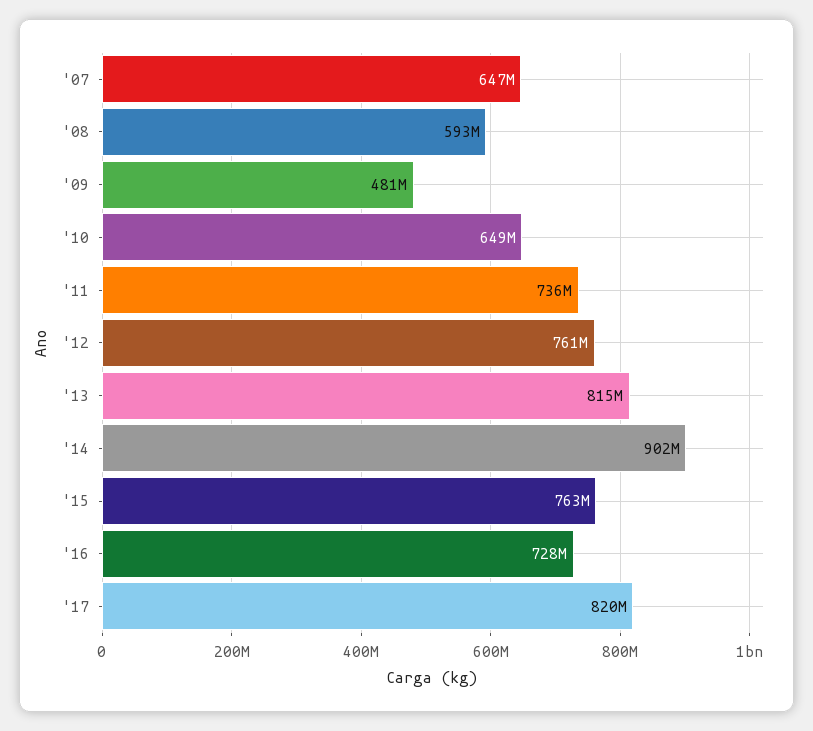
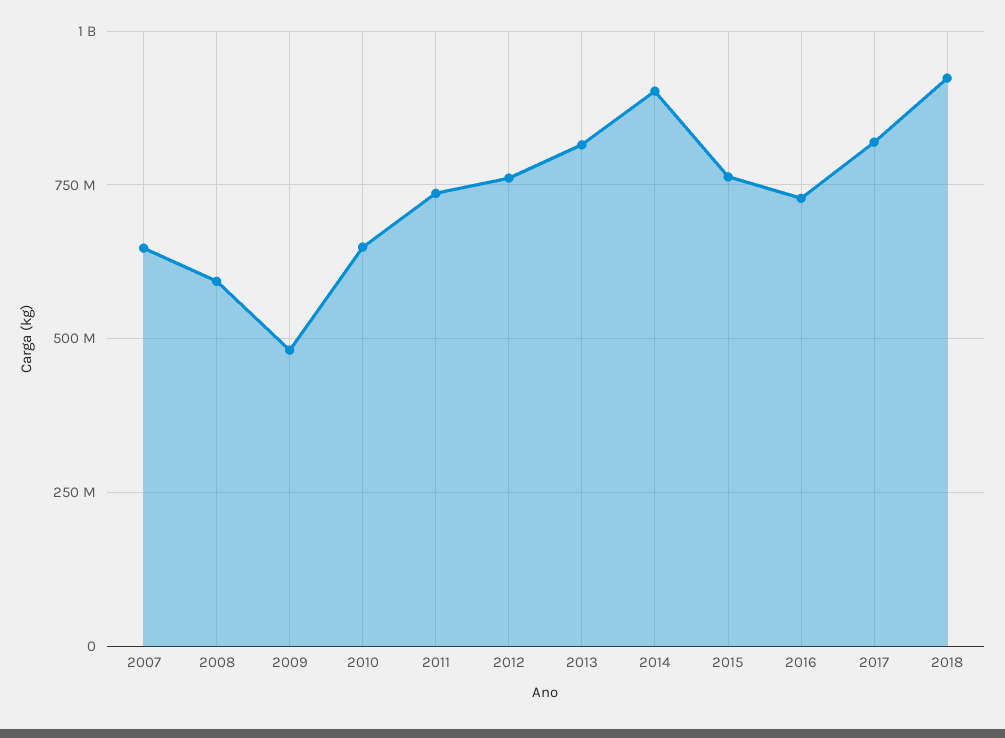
2018: none -> 925000000

